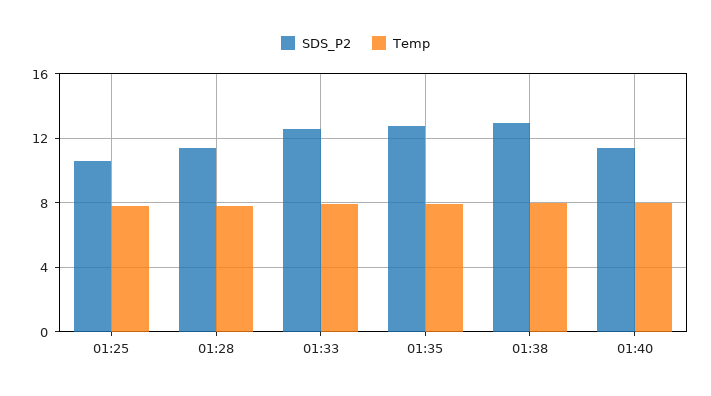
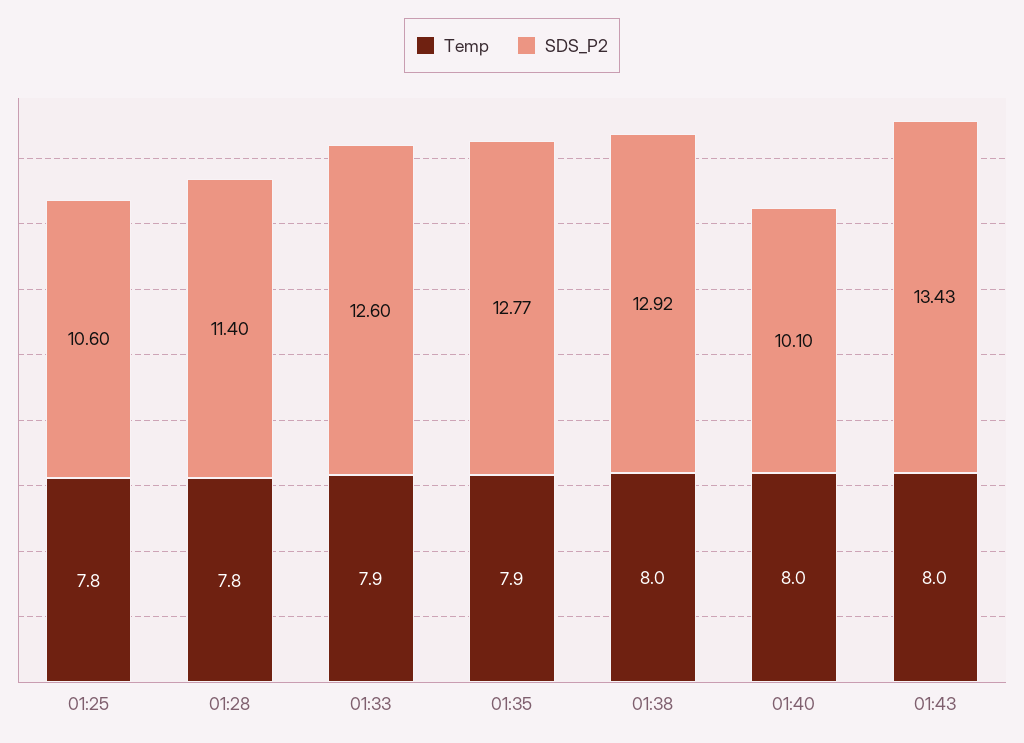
SDS_P2, 01:40: 11.5 -> 10.1
Temp, 01:43: none -> 8
SDS_P2, 01:43: none -> 13.43

